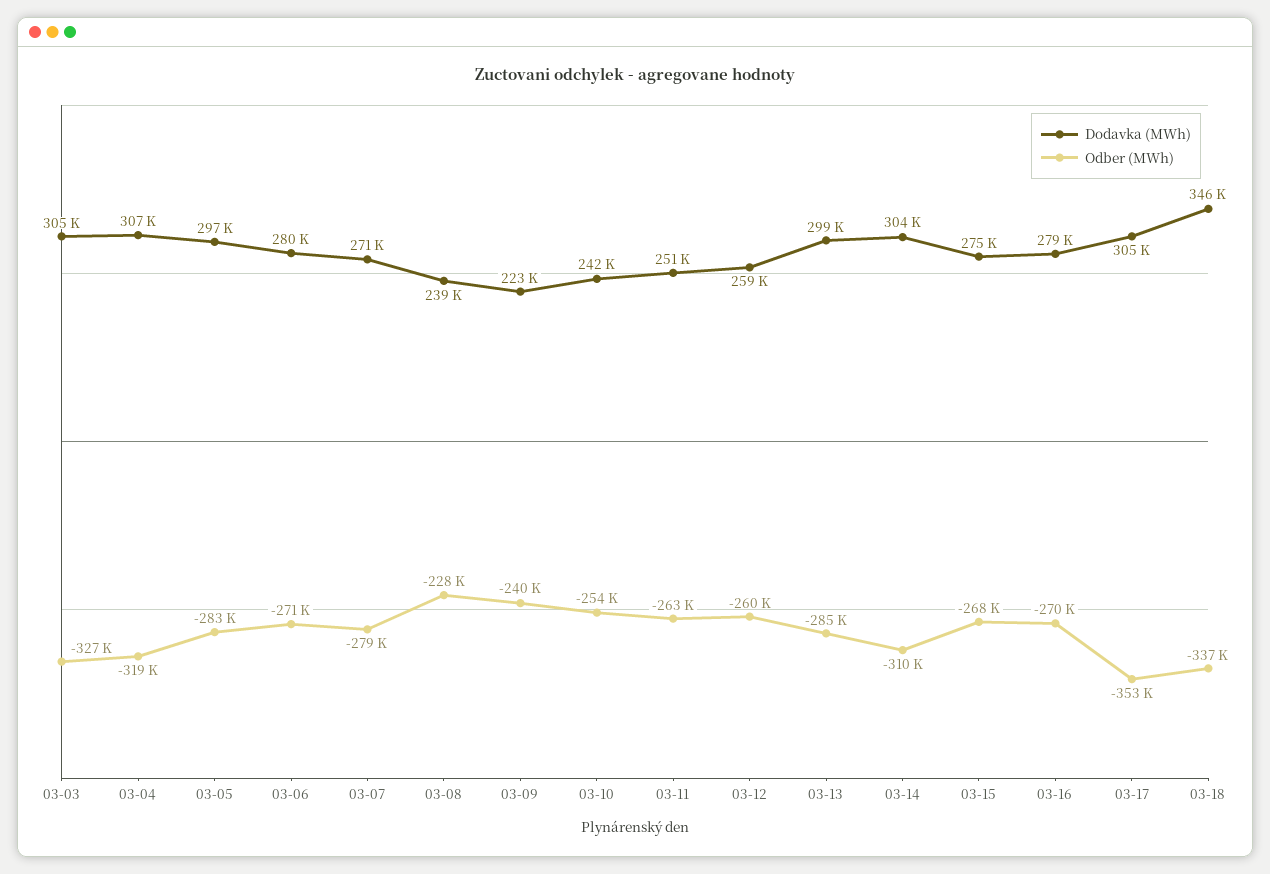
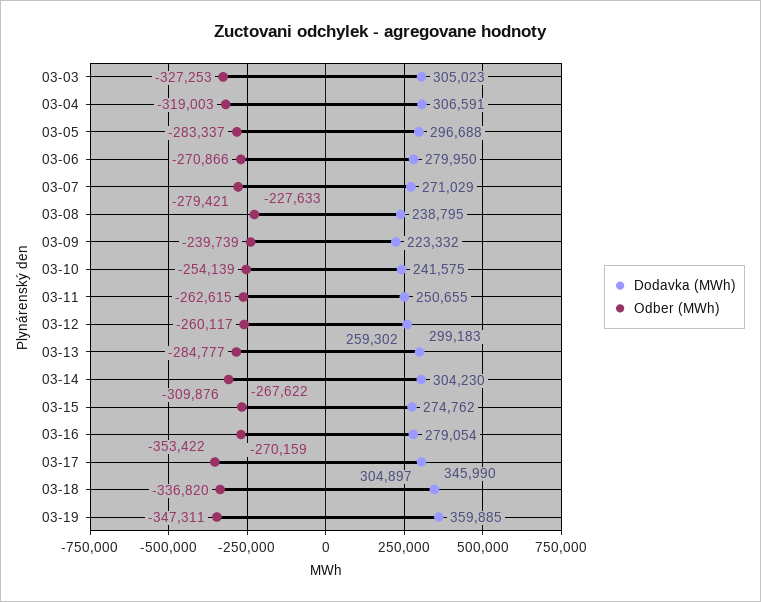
Dodavka (MWh), 03-19: none -> 359885
Odber (MWh), 03-19: none -> -347311

